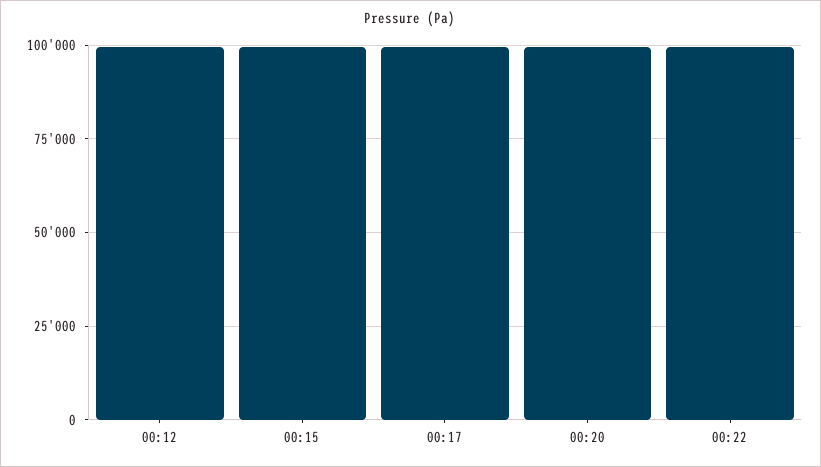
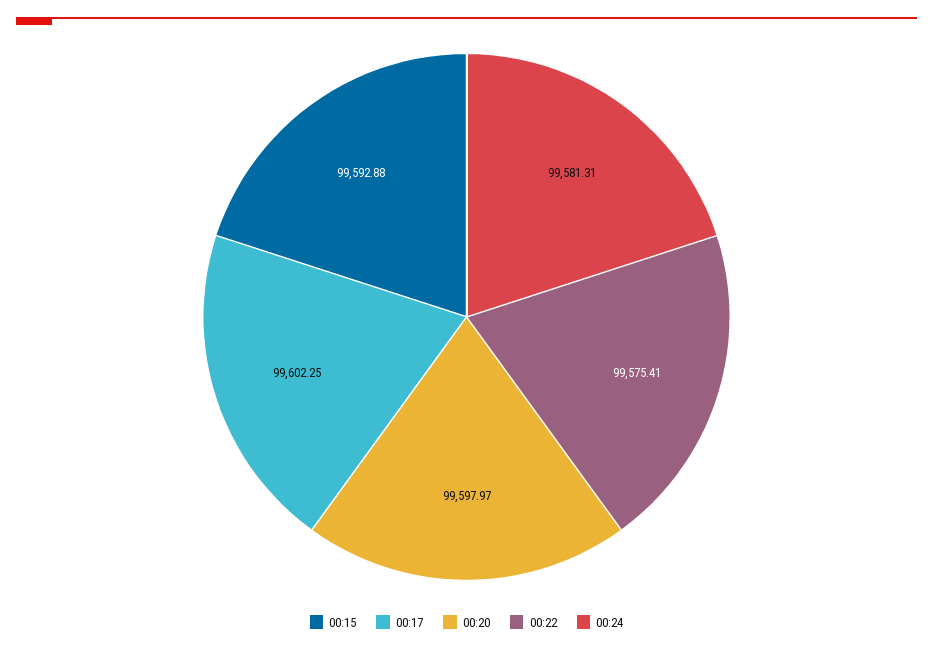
00:12: 100000 -> none
00:24: none -> 99581.31

